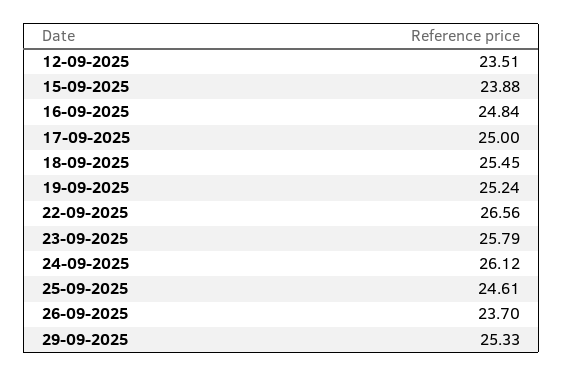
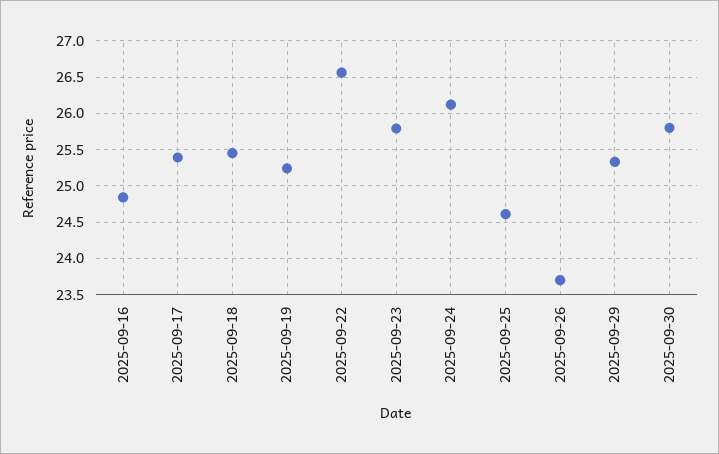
12-09-2025: 23.51 -> none
15-09-2025: 23.88 -> none
17-09-2025: 25 -> 25.4
2025-09-30: none -> 25.8

